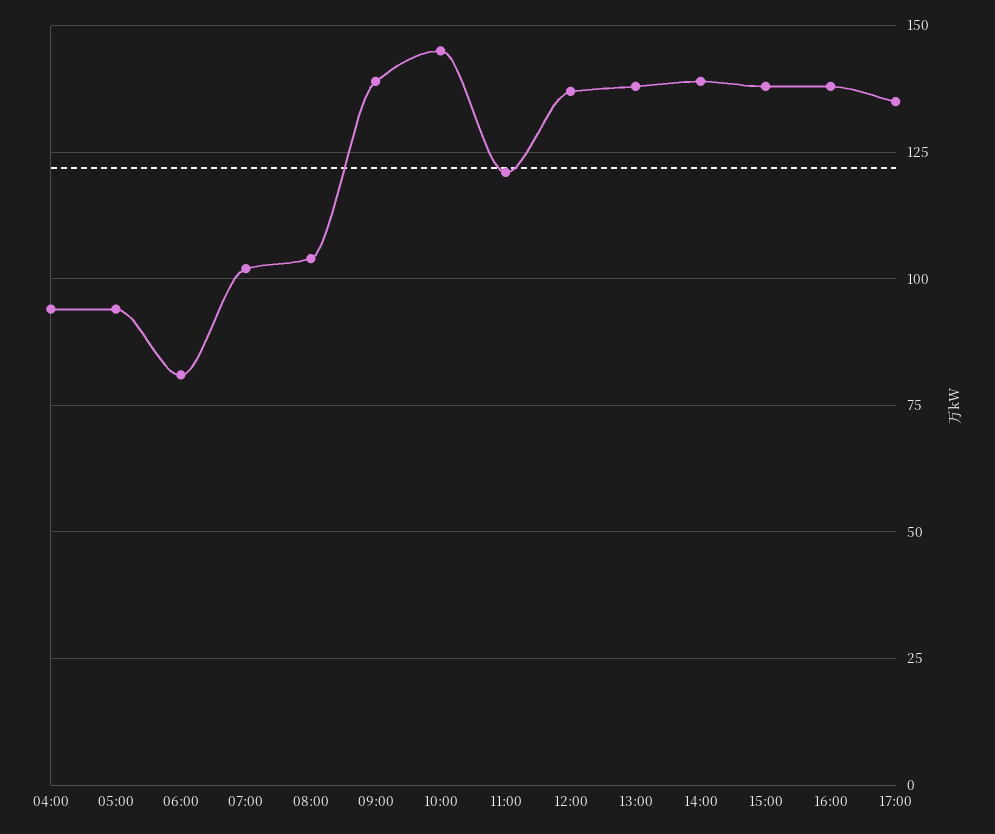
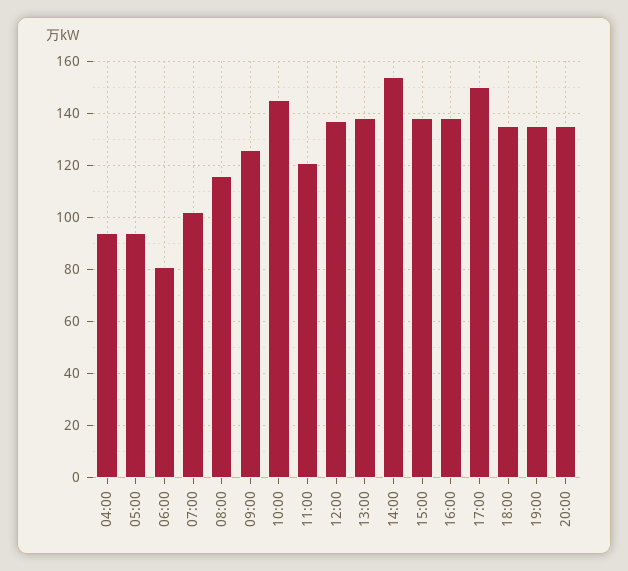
08:00: 105 -> 115
09:00: 140 -> 125
14:00: 140 -> 155
17:00: 135 -> 150
18:00: none -> 135
19:00: none -> 135
20:00: none -> 135

